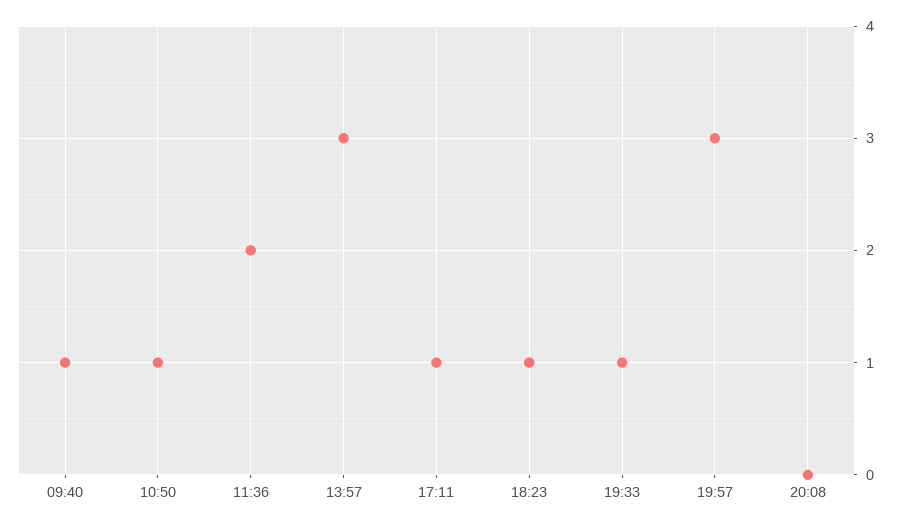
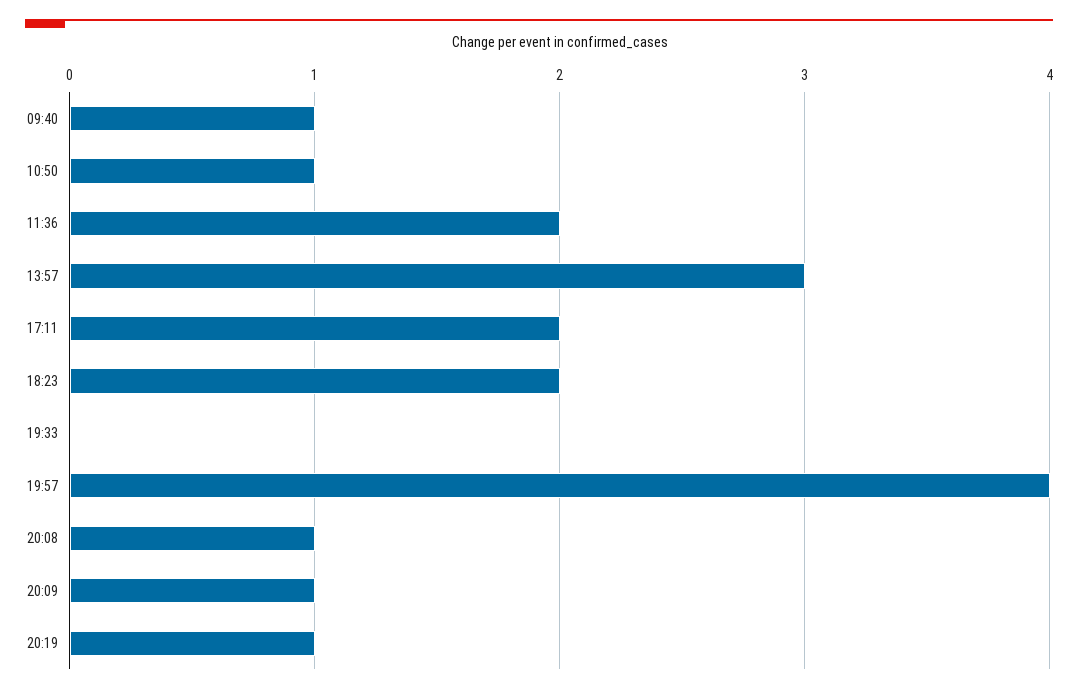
17:11: 1 -> 2
18:23: 1 -> 2
19:33: 1 -> 0
19:57: 3 -> 4
20:08: 0 -> 1
20:09: none -> 1
20:19: none -> 1

